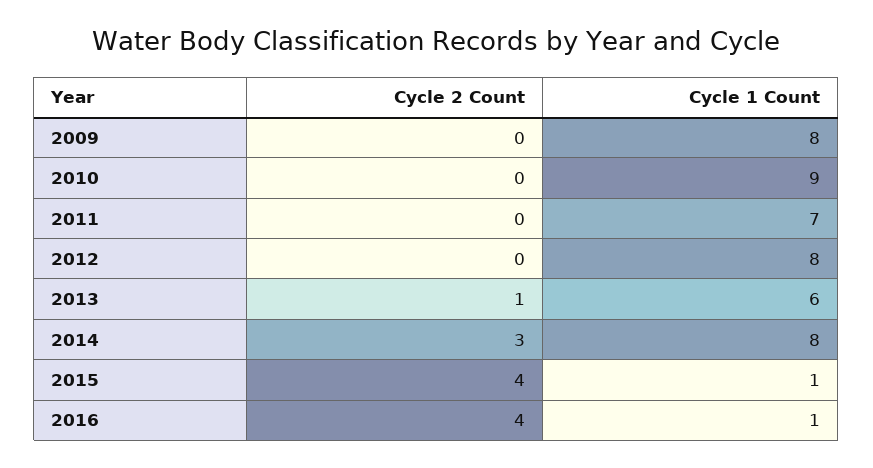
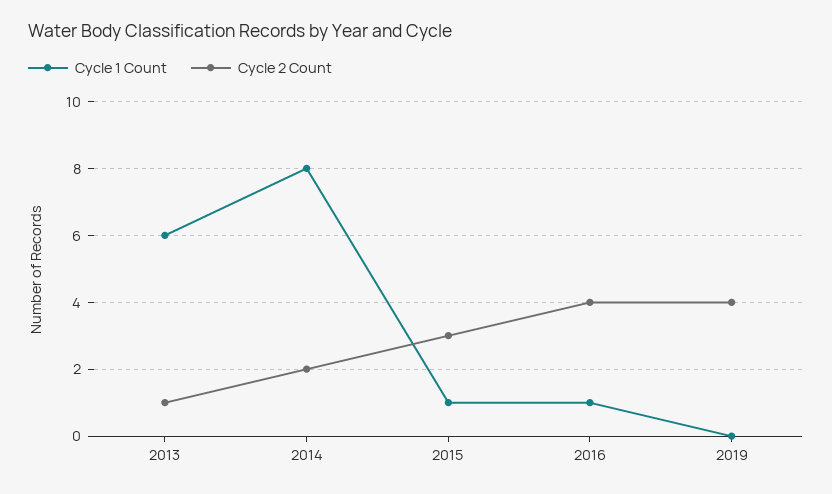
Cycle 2 Count, 2009: 0 -> none
Cycle 1 Count, 2009: 8 -> none
Cycle 2 Count, 2010: 0 -> none
Cycle 1 Count, 2010: 9 -> none
Cycle 2 Count, 2011: 0 -> none
Cycle 1 Count, 2011: 7 -> none
Cycle 2 Count, 2012: 0 -> none
Cycle 1 Count, 2012: 8 -> none
Cycle 2 Count, 2014: 3 -> 2
Cycle 2 Count, 2015: 4 -> 3
Cycle 1 Count, 2019: none -> 0
Cycle 2 Count, 2019: none -> 4

